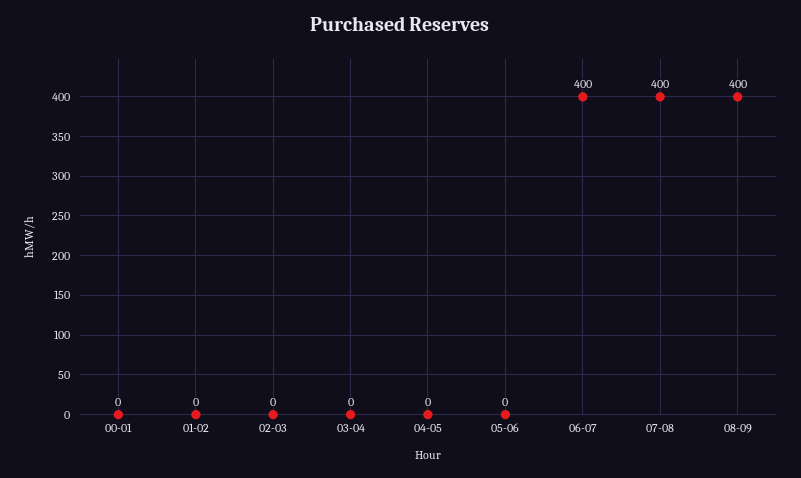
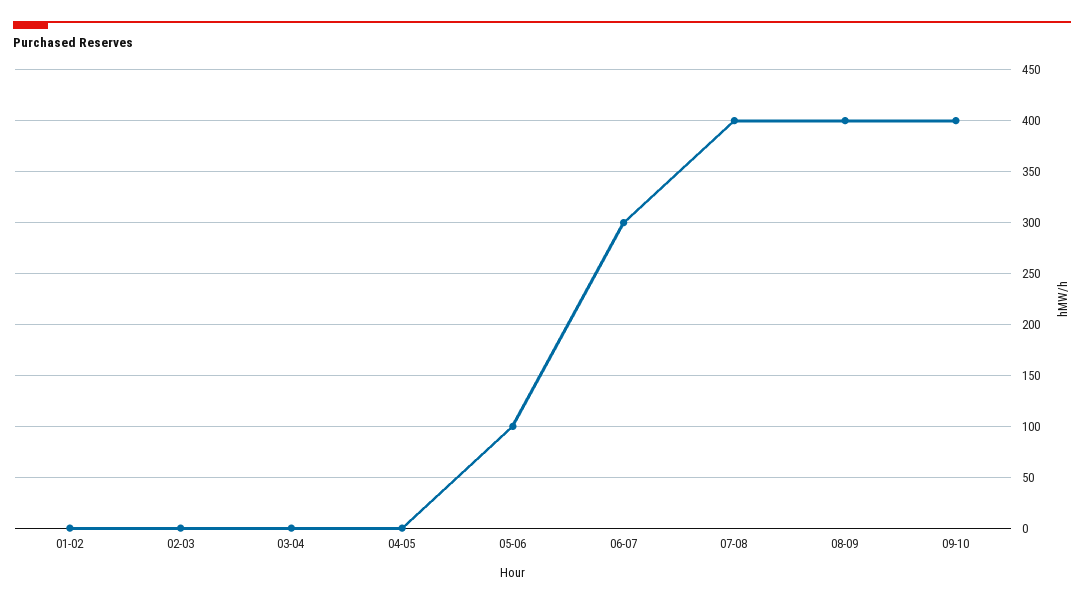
00-01: 0 -> none
05-06: 0 -> 100
06-07: 400 -> 300
09-10: none -> 400

